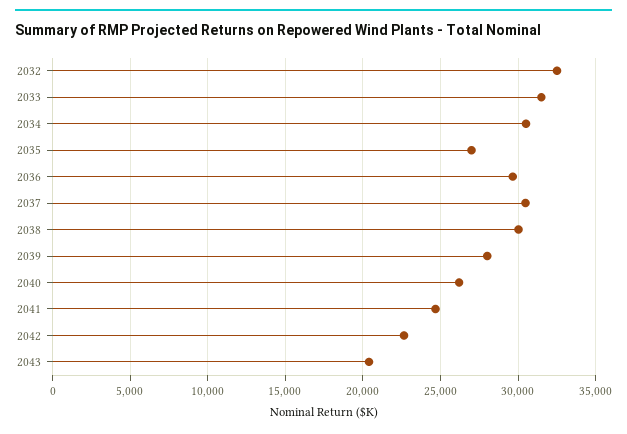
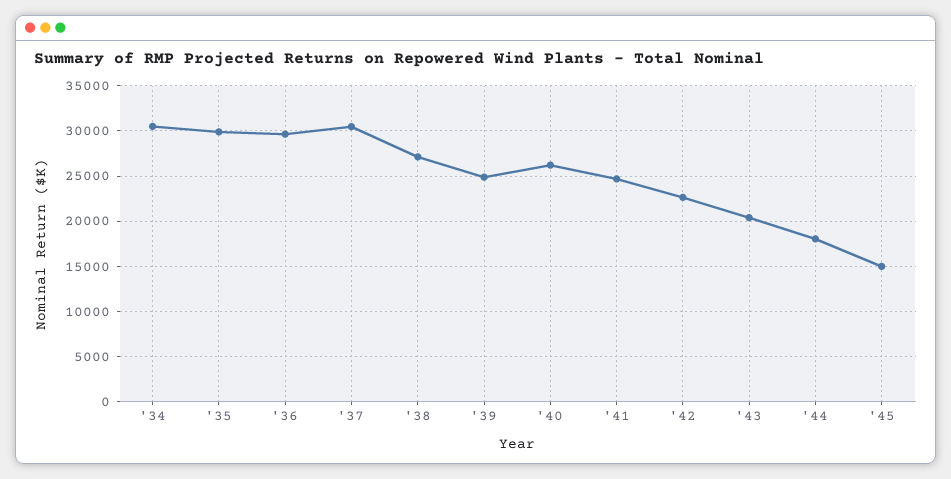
2032: 32500 -> none
2033: 31500 -> none
2035: 27000 -> 30000
2038: 30000 -> 27000
2039: 28000 -> 25000
'44: none -> 18000
'45: none -> 15000

